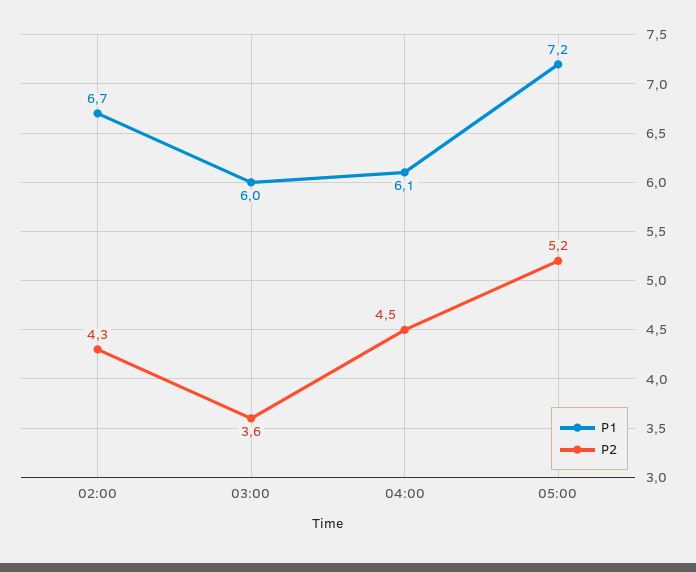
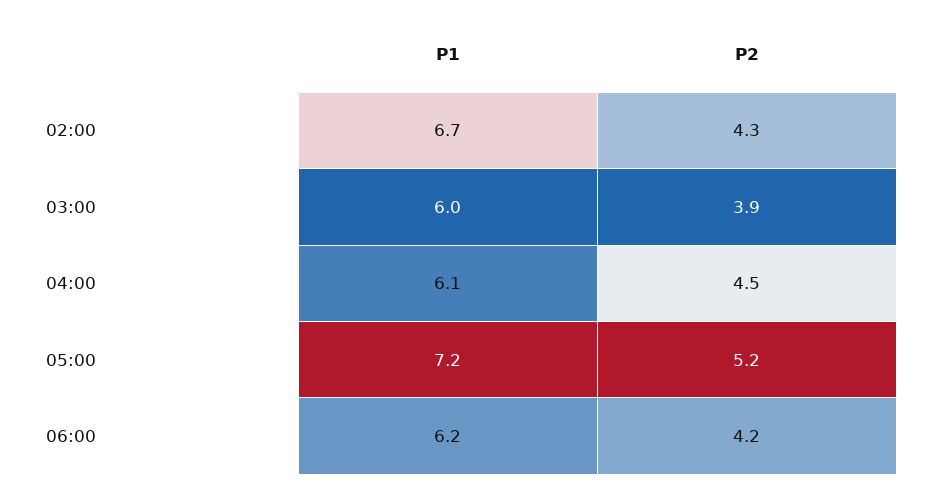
P2, 03:00: 3.6 -> 3.9
P1, 06:00: none -> 6.2
P2, 06:00: none -> 4.2

